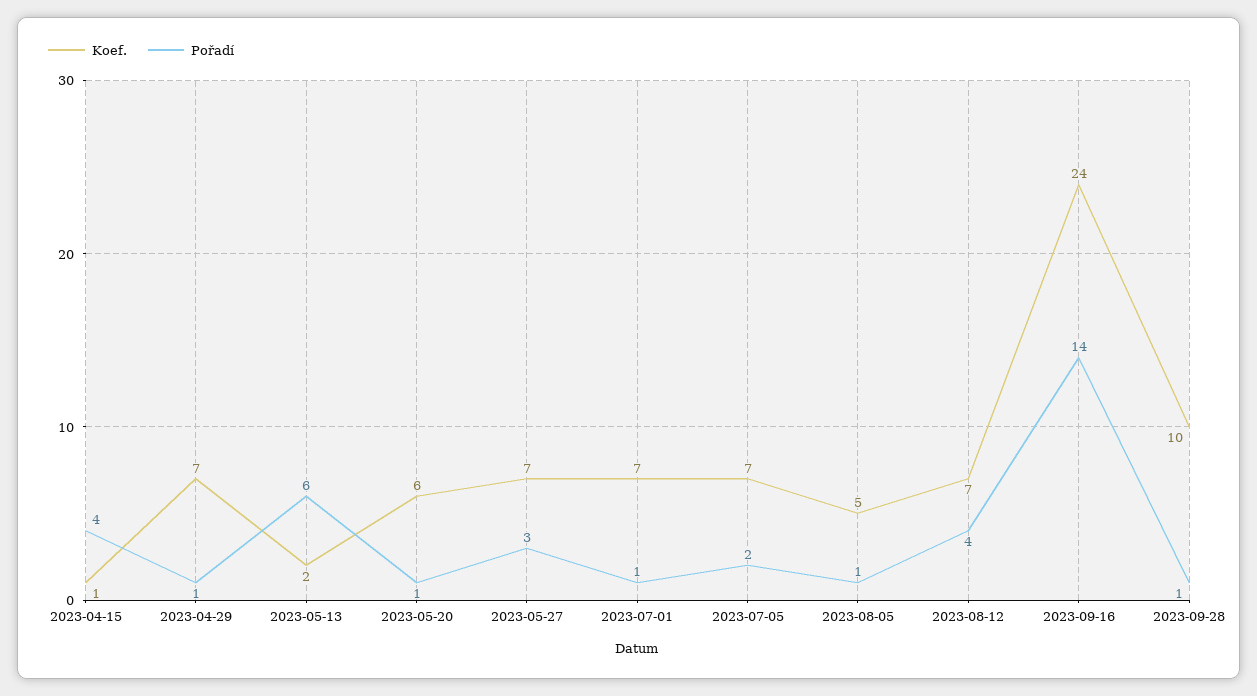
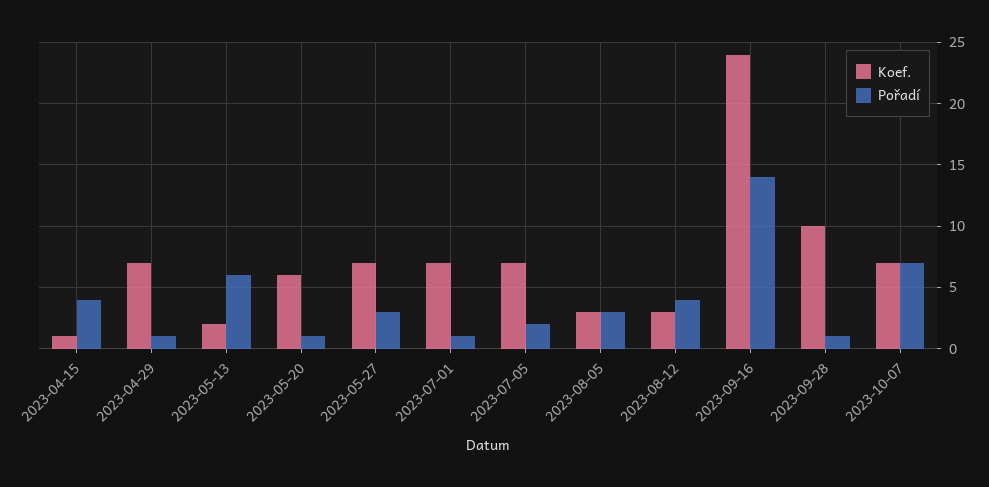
Koef., 2023-08-05: 5 -> 3
Pořadí, 2023-08-05: 1 -> 3
Koef., 2023-08-12: 7 -> 3
Koef., 2023-10-07: none -> 7
Pořadí, 2023-10-07: none -> 7

